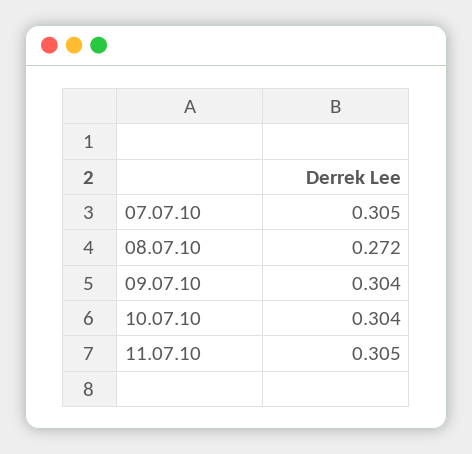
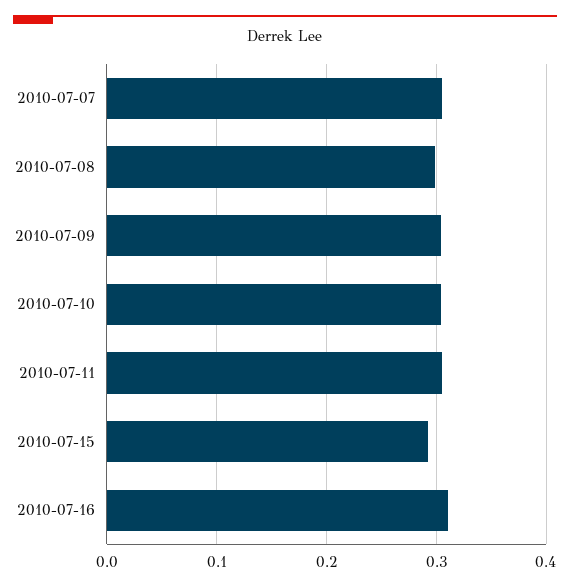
08.07.10: 0.272 -> 0.3
2010-07-15: none -> 0.29
2010-07-16: none -> 0.31

